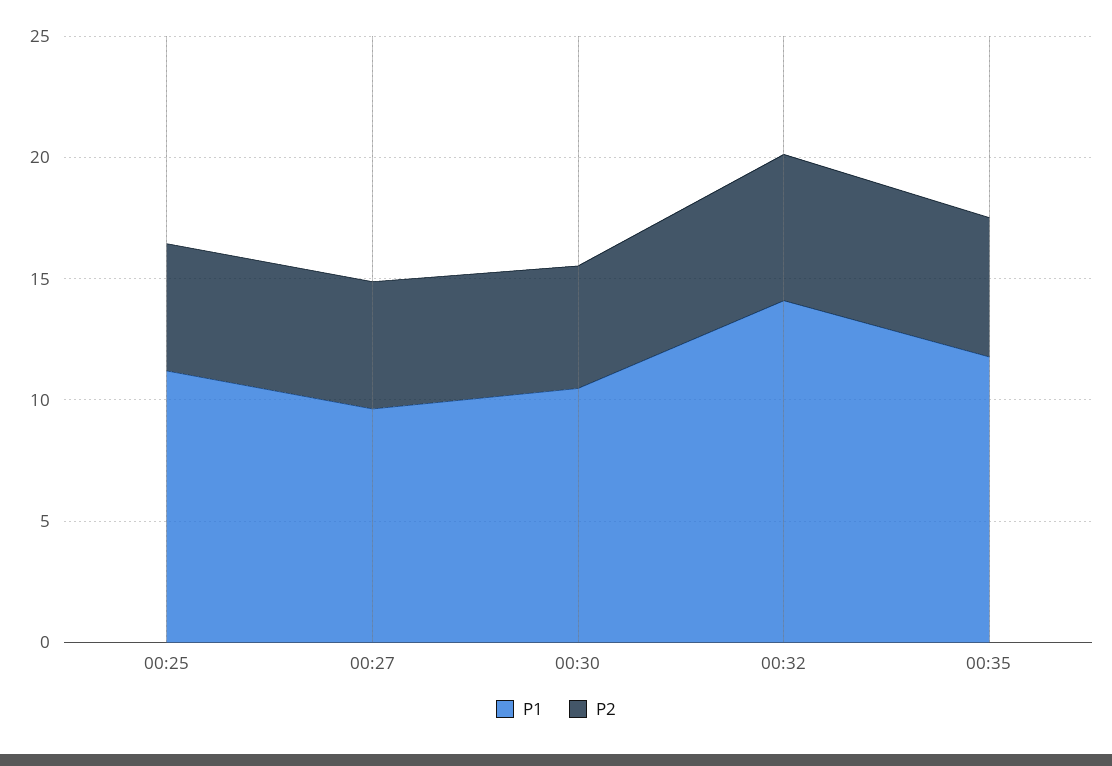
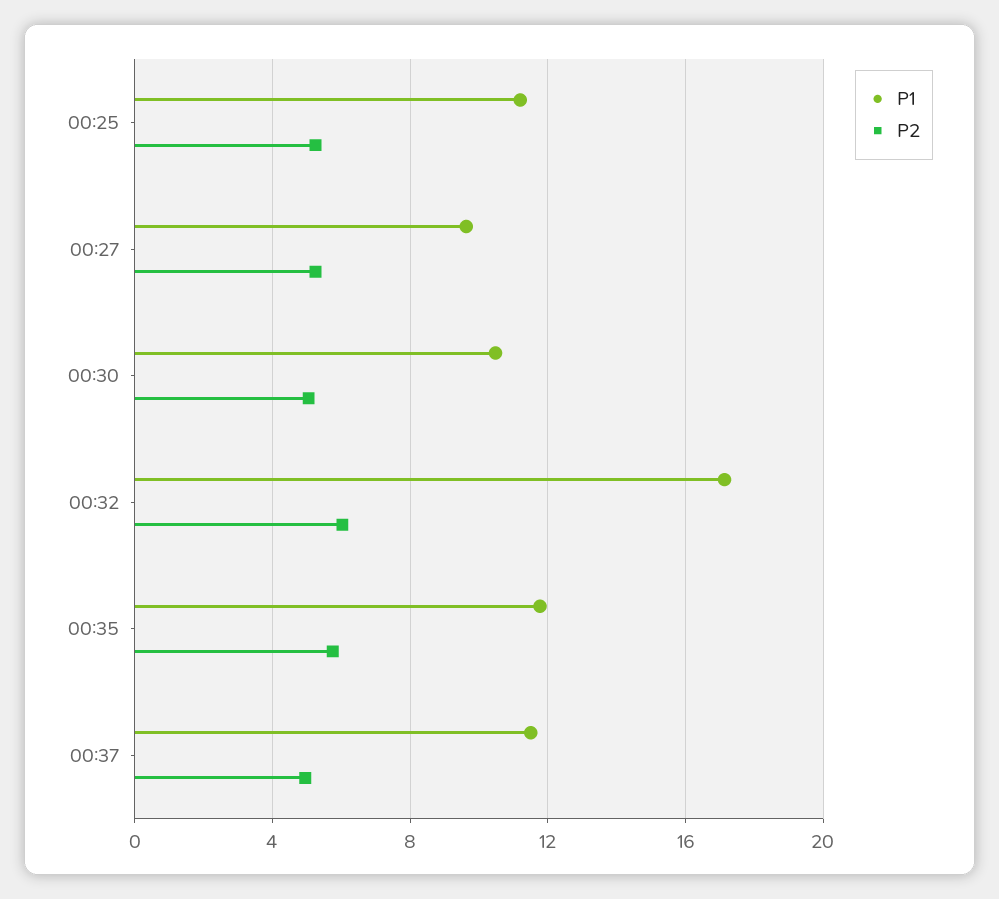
P1, 00:32: 14 -> 17
P1, 00:37: none -> 11.5
P2, 00:37: none -> 5

